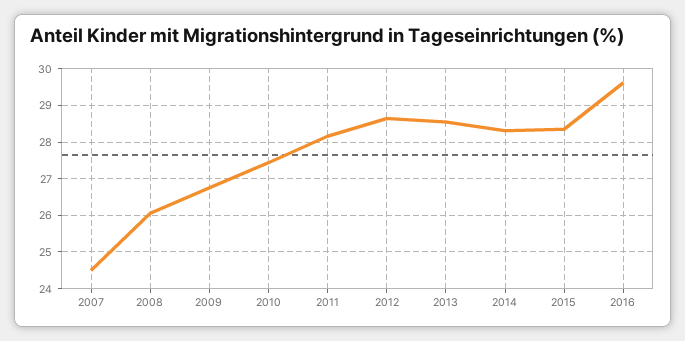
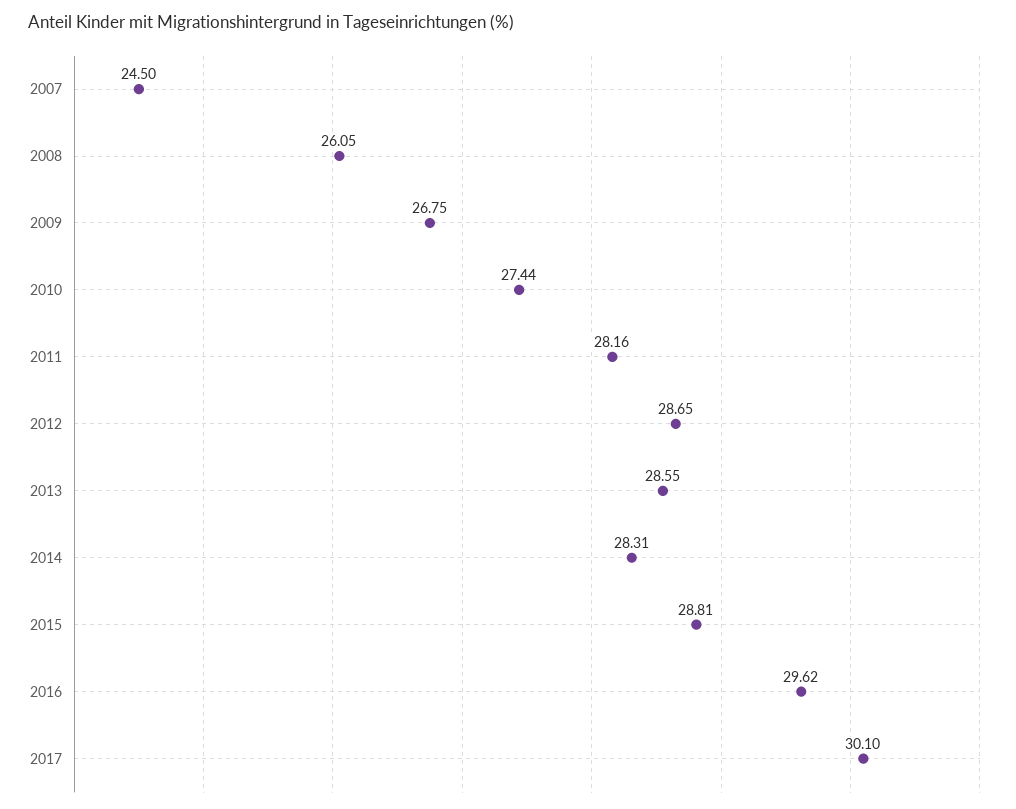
2015: 28.4 -> 28.81
2017: none -> 30.1

